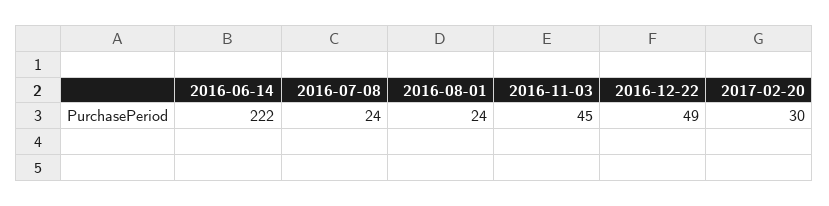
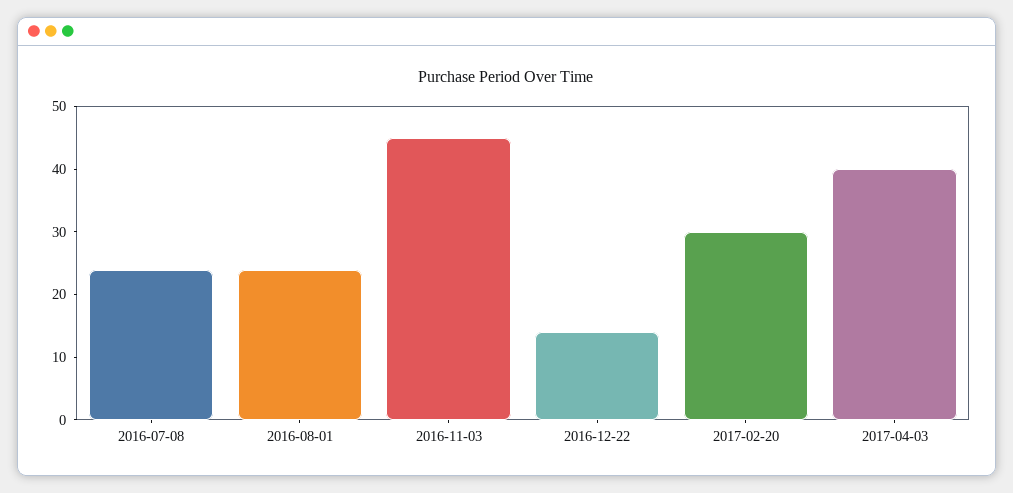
2016-06-14: 222 -> none
2016-12-22: 49 -> 15
2017-04-03: none -> 40

